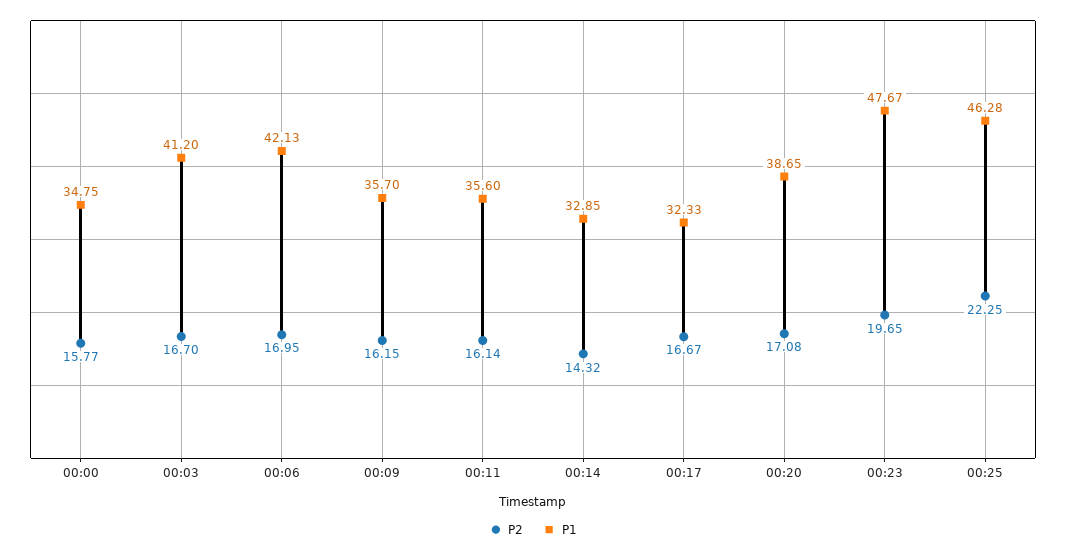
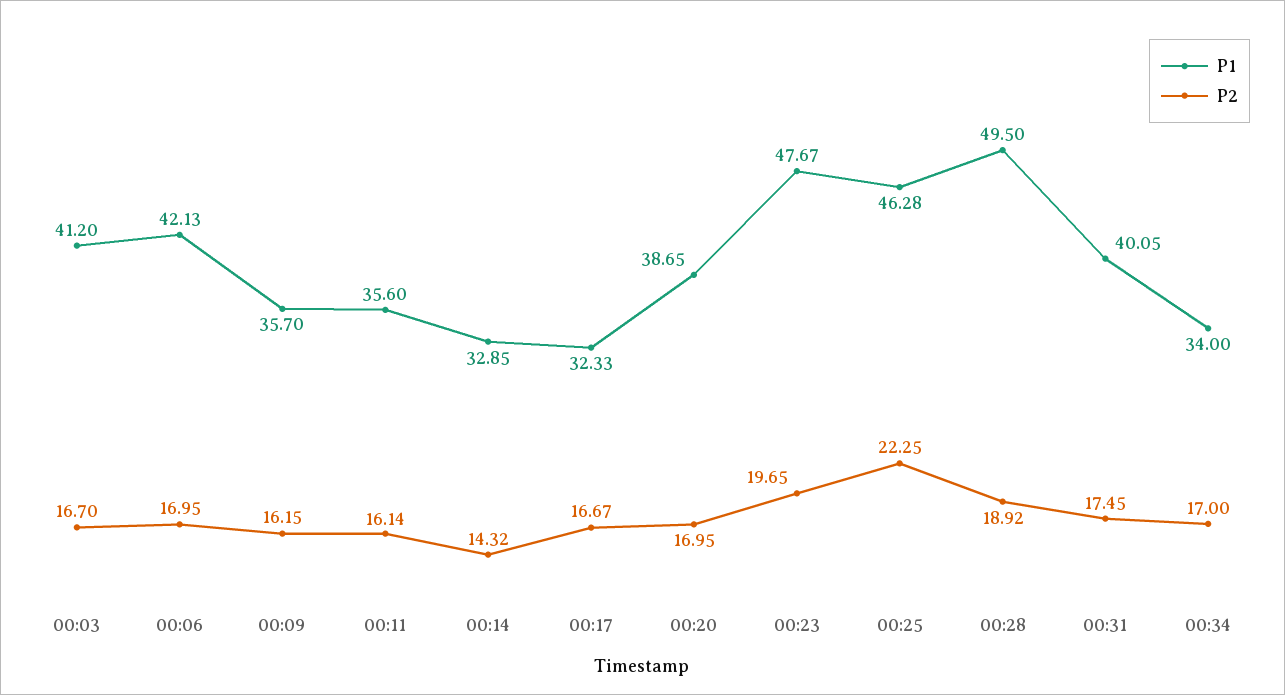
P2, 00:00: 15.77 -> none
P1, 00:00: 34.75 -> none
P2, 00:20: 17.08 -> 16.95
P1, 00:28: none -> 49.5
P2, 00:28: none -> 18.92
P1, 00:31: none -> 40.05
P2, 00:31: none -> 17.45
P1, 00:34: none -> 34
P2, 00:34: none -> 17

